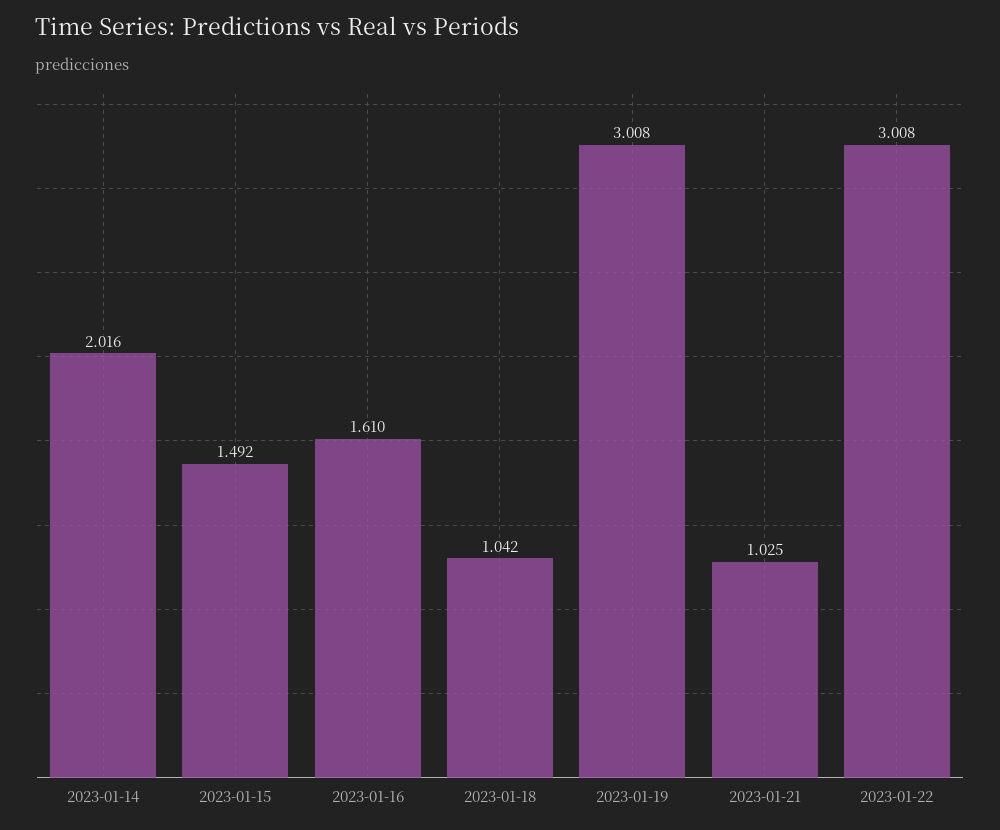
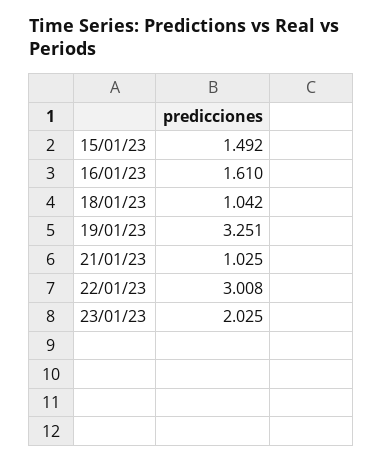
2023-01-14: 2.016 -> none
2023-01-19: 3.008 -> 3.251
23/01/23: none -> 2.025

